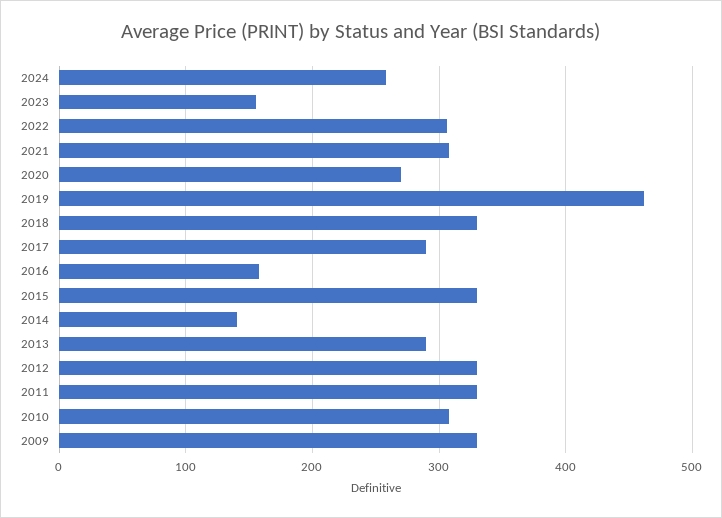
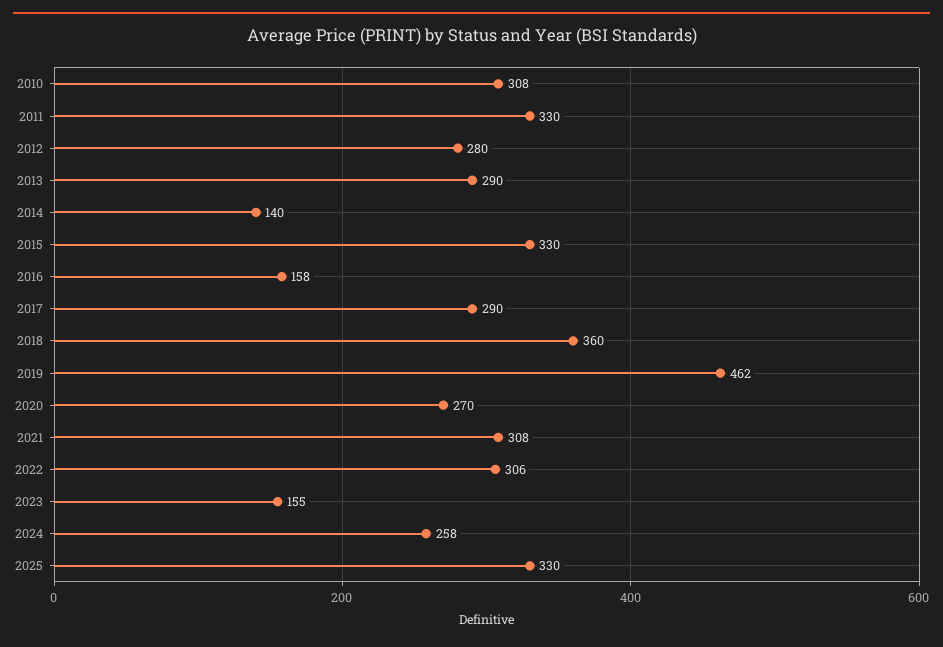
2018: 330 -> 360
2012: 330 -> 280
2009: 330 -> none
2025: none -> 330

